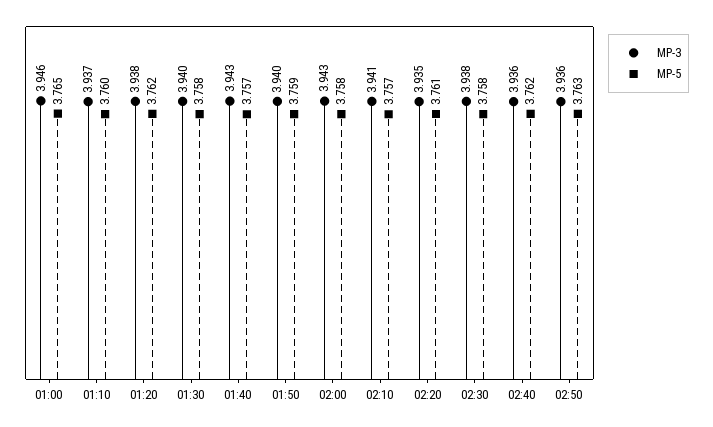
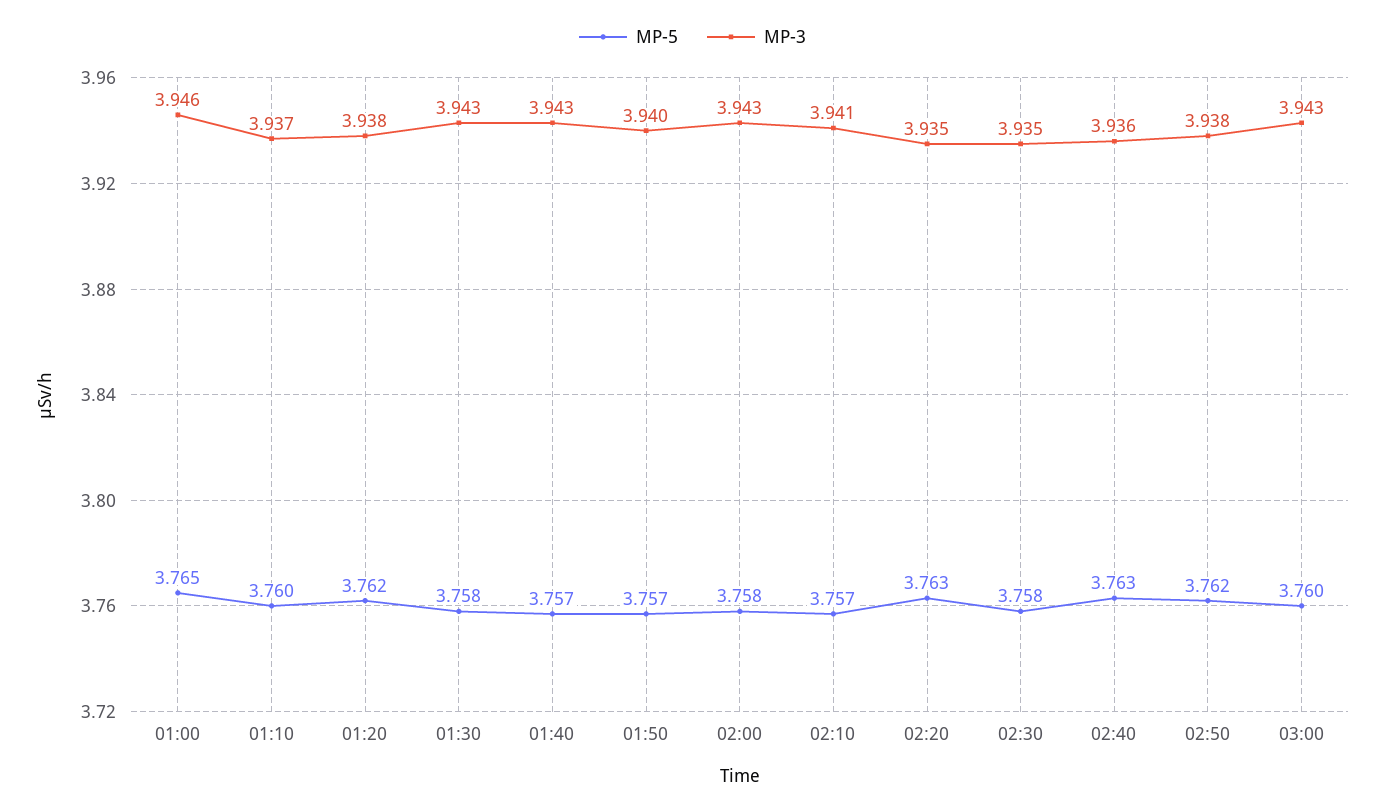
MP-3, 01:30: 3.94 -> 3.943
MP-5, 01:50: 3.759 -> 3.757
MP-5, 02:20: 3.761 -> 3.763
MP-3, 02:30: 3.938 -> 3.935
MP-5, 02:40: 3.762 -> 3.763
MP-3, 02:50: 3.936 -> 3.938
MP-5, 02:50: 3.763 -> 3.762
MP-5, 03:00: none -> 3.76
MP-3, 03:00: none -> 3.943

